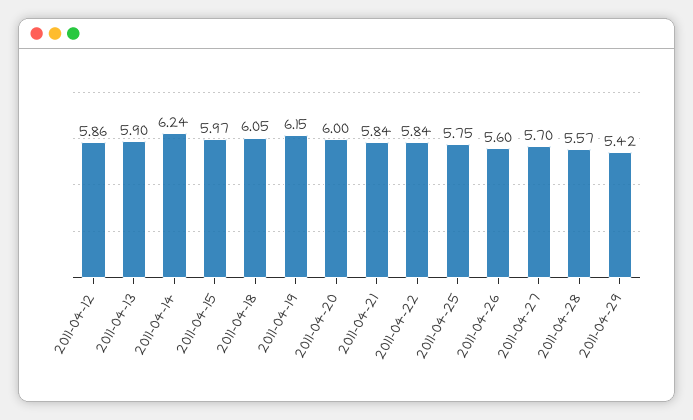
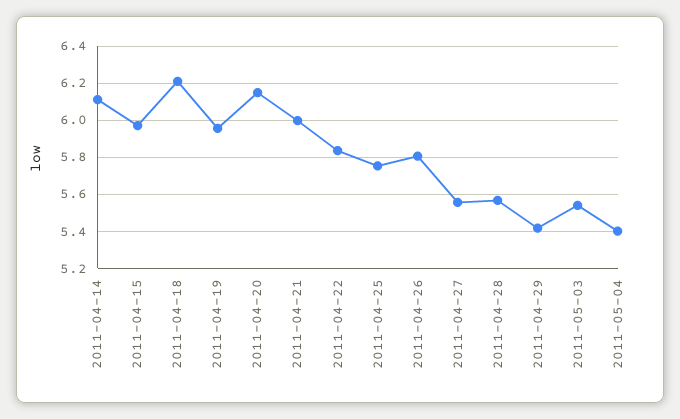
2011-04-12: 5.86 -> none
2011-04-13: 5.9 -> none
2011-04-14: 6.24 -> 6.1
2011-04-18: 6.05 -> 6.2
2011-04-19: 6.15 -> 5.95
2011-04-20: 6 -> 6.15
2011-04-21: 5.84 -> 6
2011-04-26: 5.6 -> 5.8
2011-04-27: 5.7 -> 5.55
2011-05-03: none -> 5.55
2011-05-04: none -> 5.4

